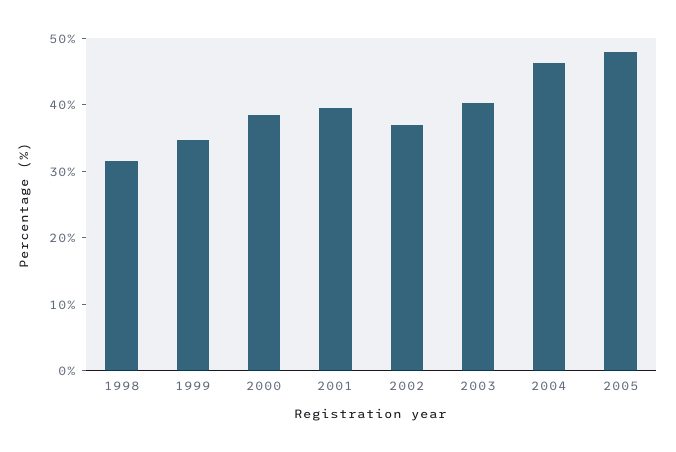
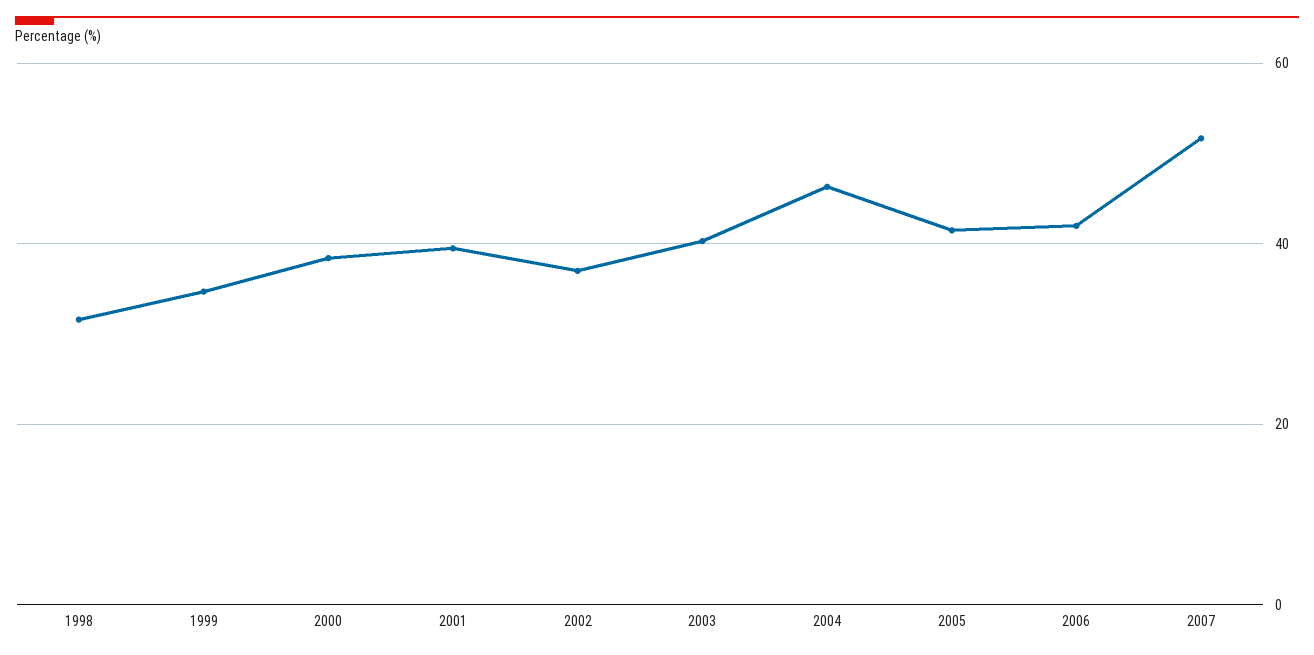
2005: 48 -> 42
2006: none -> 42
2007: none -> 52

